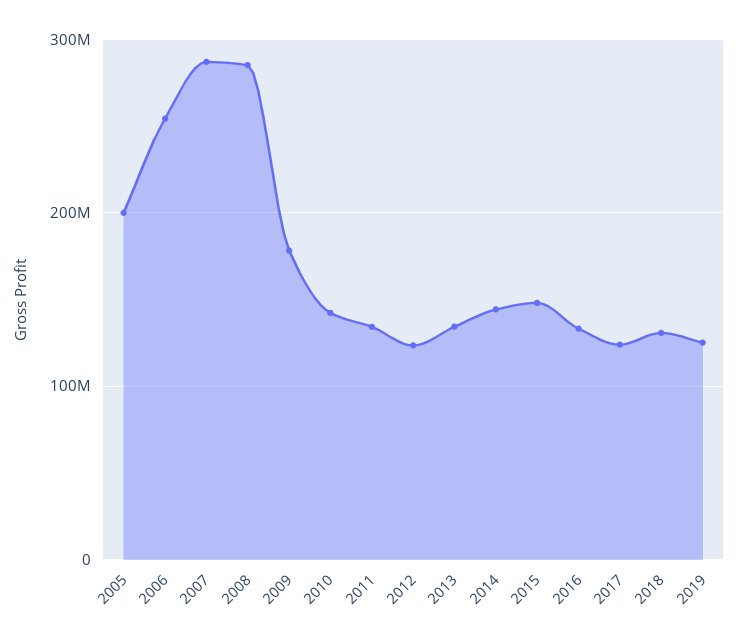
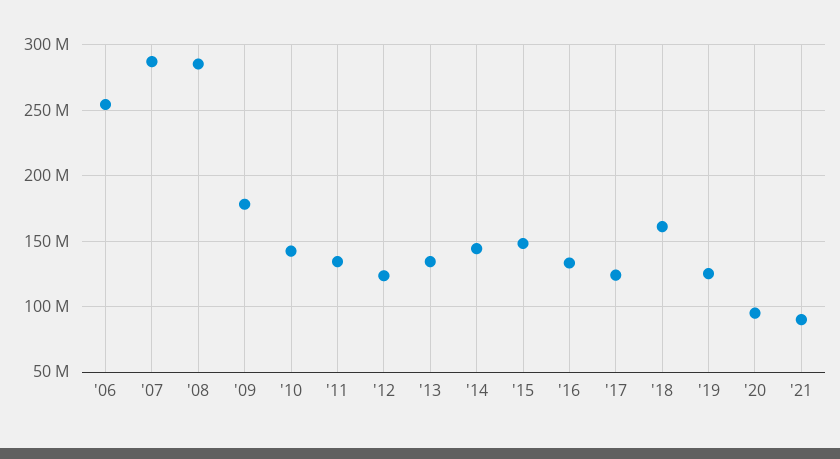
2005: 200000000 -> none
2018: 130000000 -> 160000000
'20: none -> 95000000
'21: none -> 90000000

